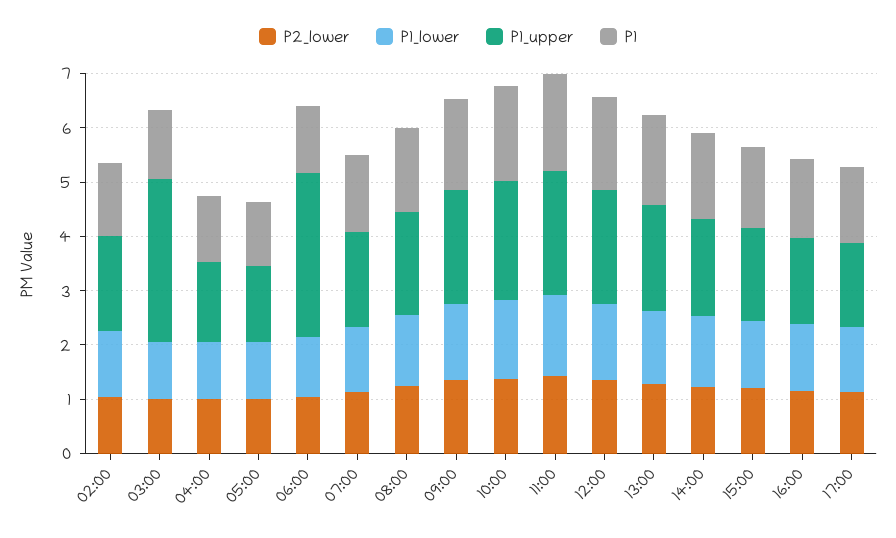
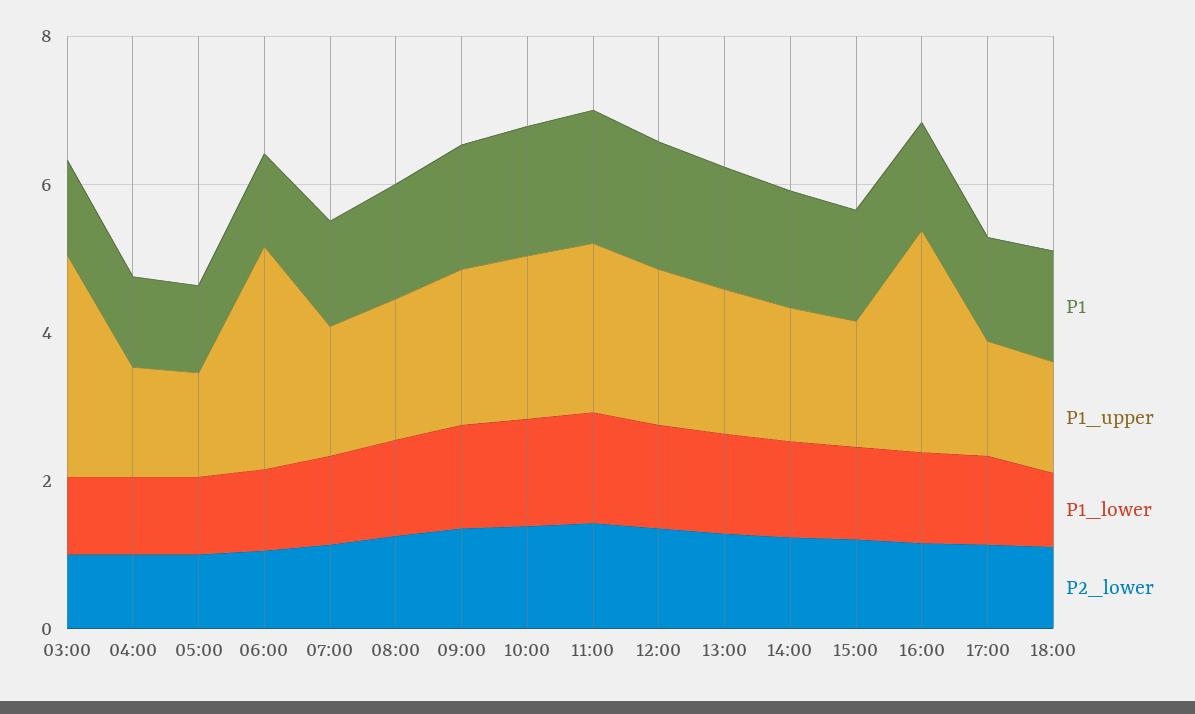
P2_lower, 02:00: 1 -> none
P1_lower, 02:00: 1.2 -> none
P1_upper, 02:00: 1.8 -> none
P1, 02:00: 1.4 -> none
P1_upper, 16:00: 1.6 -> 3
P1, 18:00: none -> 1.5
P1_upper, 18:00: none -> 1.5
P1_lower, 18:00: none -> 1
P2_lower, 18:00: none -> 1

